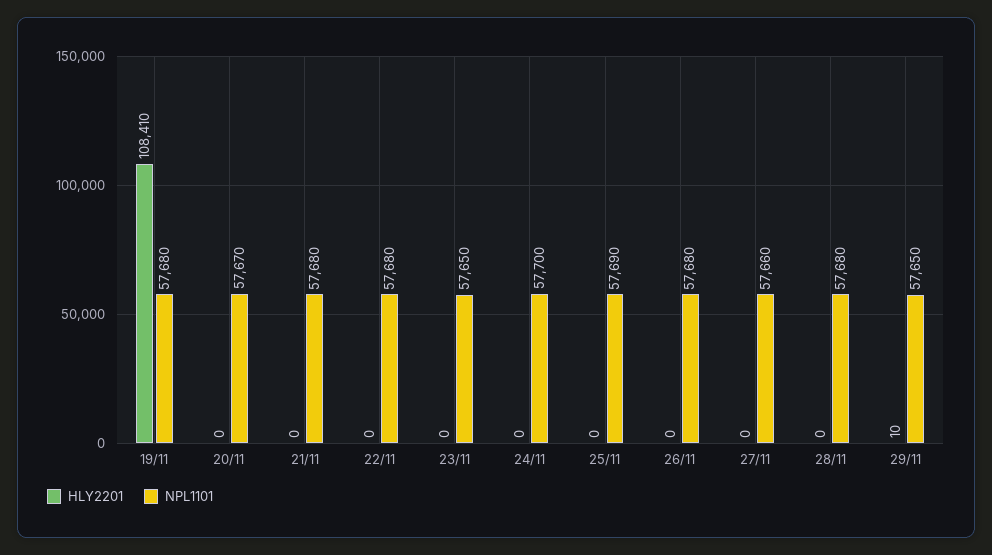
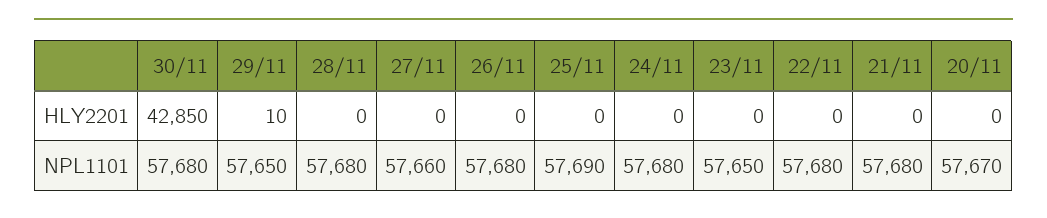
HLY2201, 19/11: 108410 -> none
NPL1101, 19/11: 57680 -> none
NPL1101, 24/11: 57700 -> 57680
HLY2201, 30/11: none -> 42850
NPL1101, 30/11: none -> 57680

